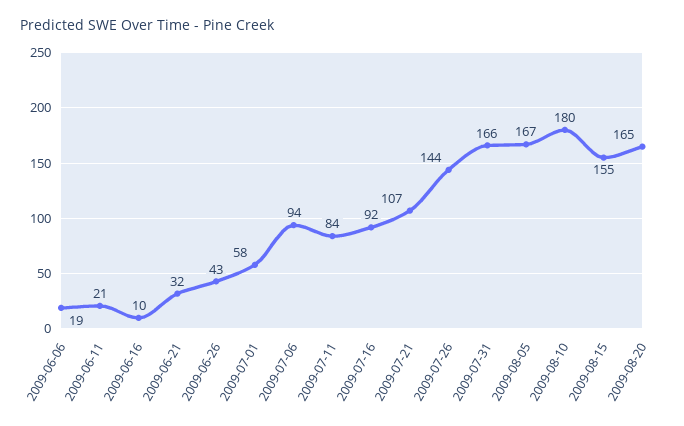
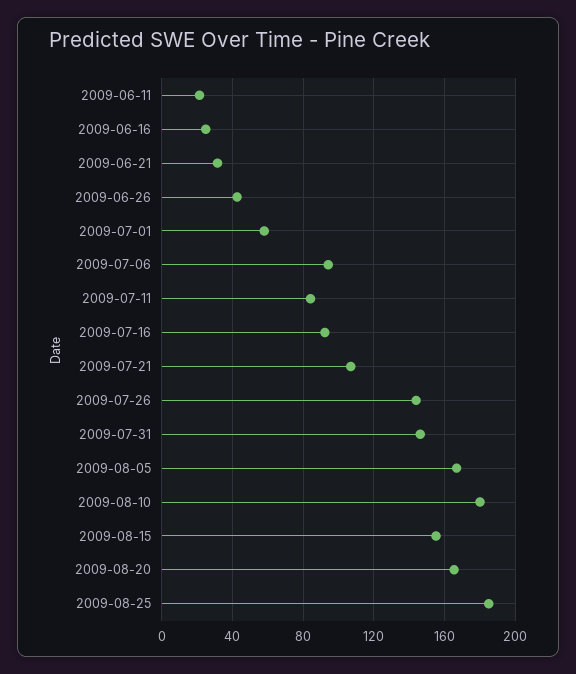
2009-06-06: 19 -> none
2009-06-16: 10 -> 25
2009-07-31: 166 -> 145
2009-08-25: none -> 185

